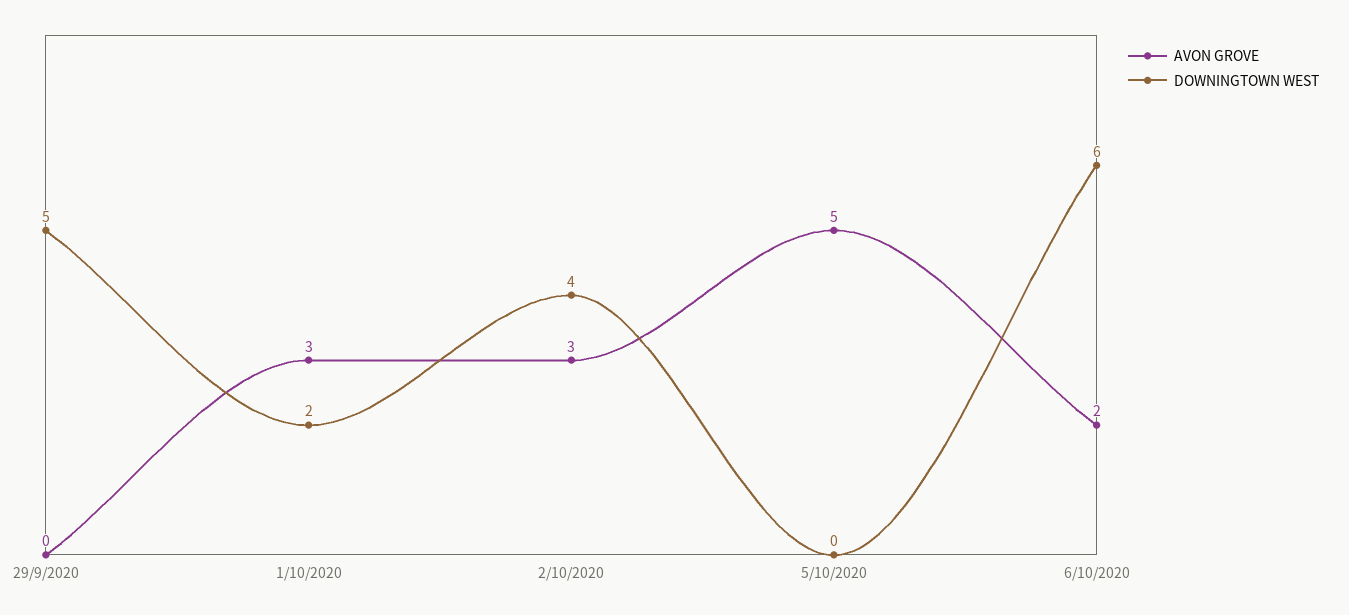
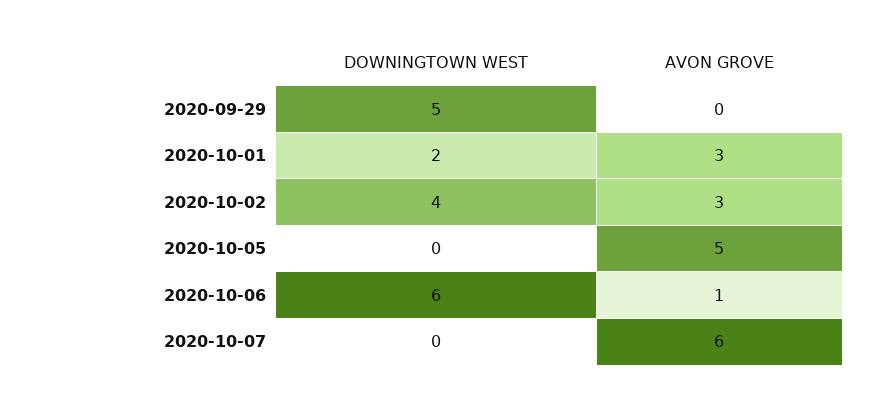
AVON GROVE, 6/10/2020: 2 -> 1
DOWNINGTOWN WEST, 2020-10-07: none -> 0
AVON GROVE, 2020-10-07: none -> 6

